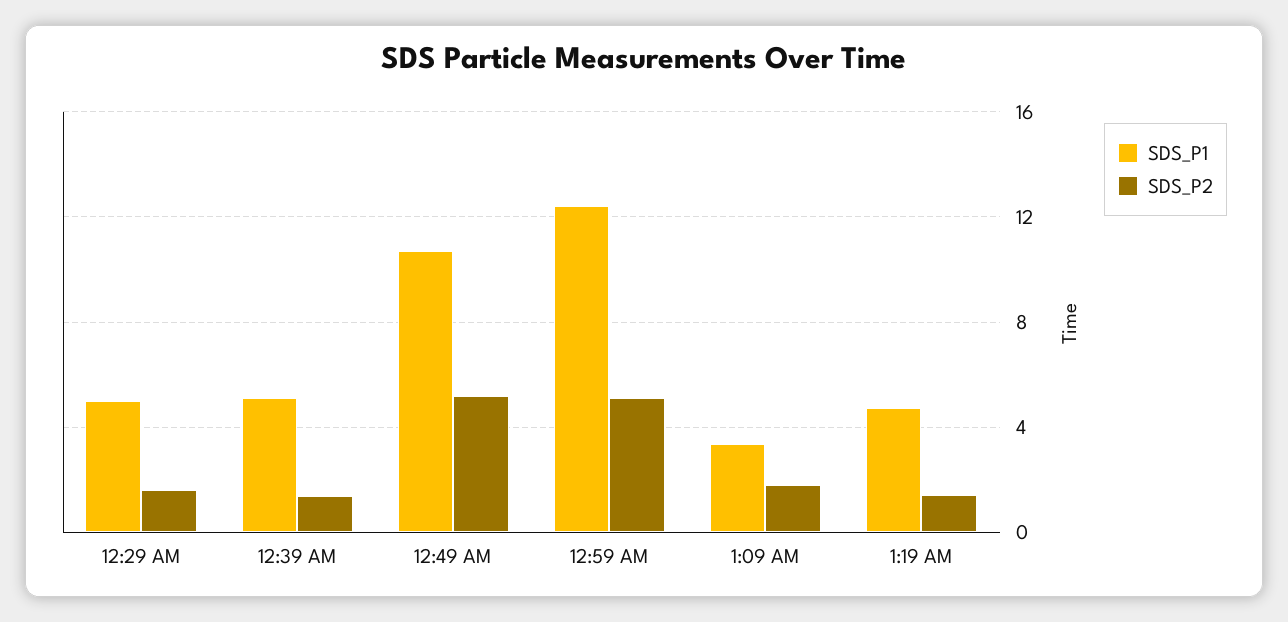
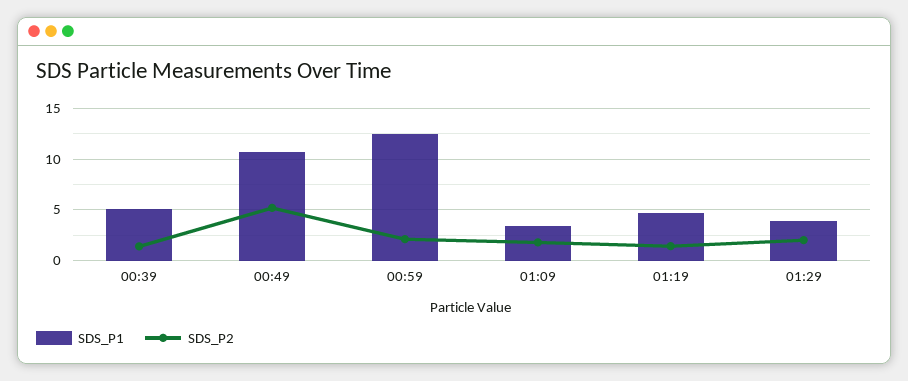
SDS_P1, 12:29 AM: 5 -> none
SDS_P2, 12:29 AM: 1.5 -> none
SDS_P2, 12:59 AM: 5 -> 2
SDS_P1, 01:29: none -> 4
SDS_P2, 01:29: none -> 2

